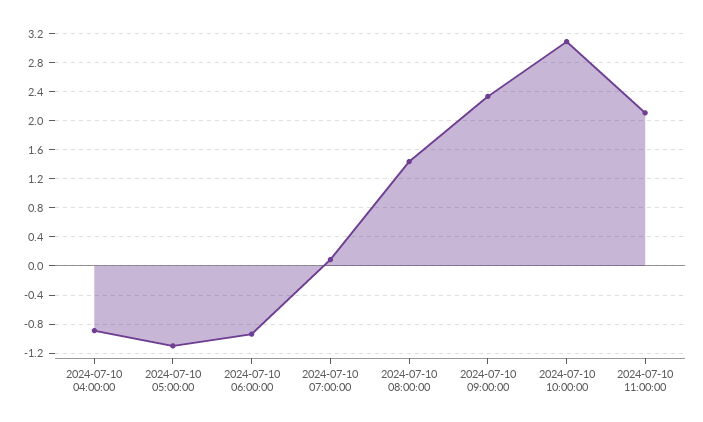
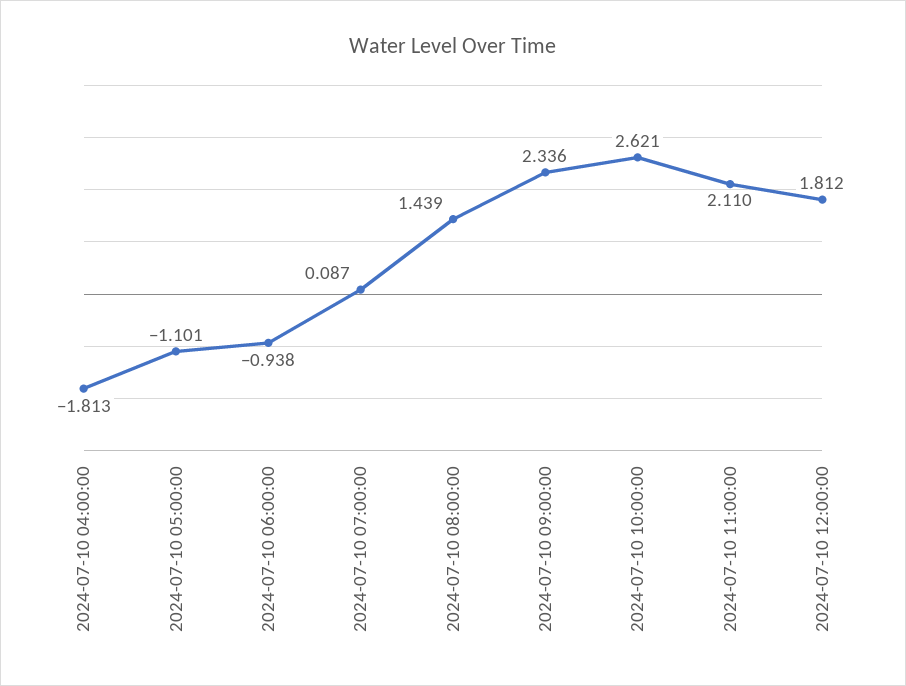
2024-07-10 04:00:00: -0.9 -> -1.813
2024-07-10 10:00:00: 3.1 -> 2.621
2024-07-10 12:00:00: none -> 1.812

